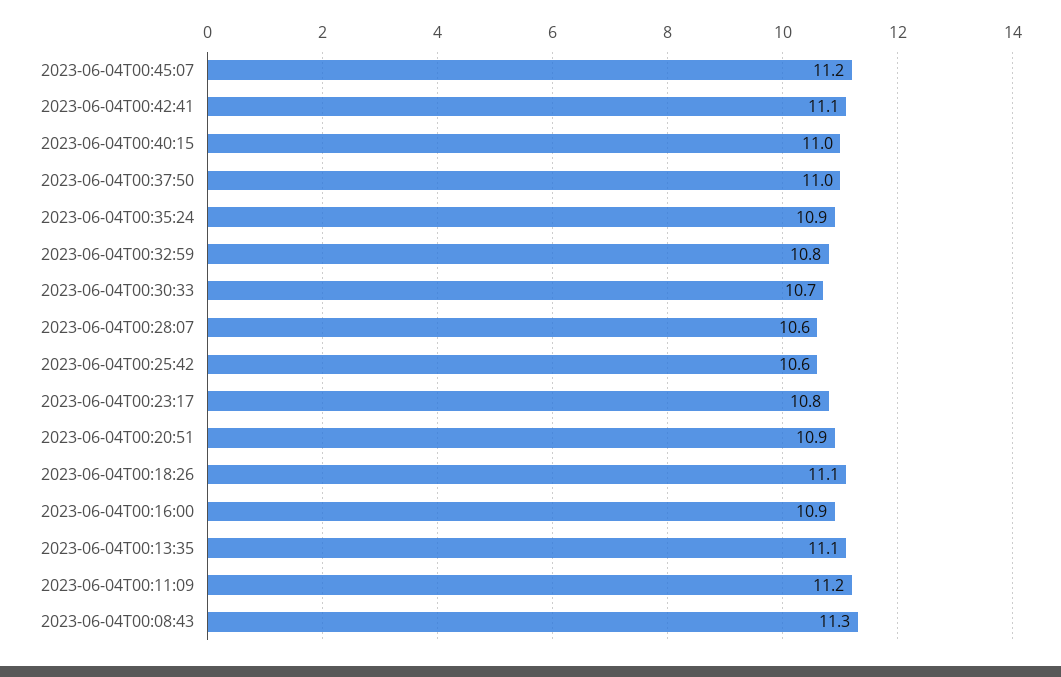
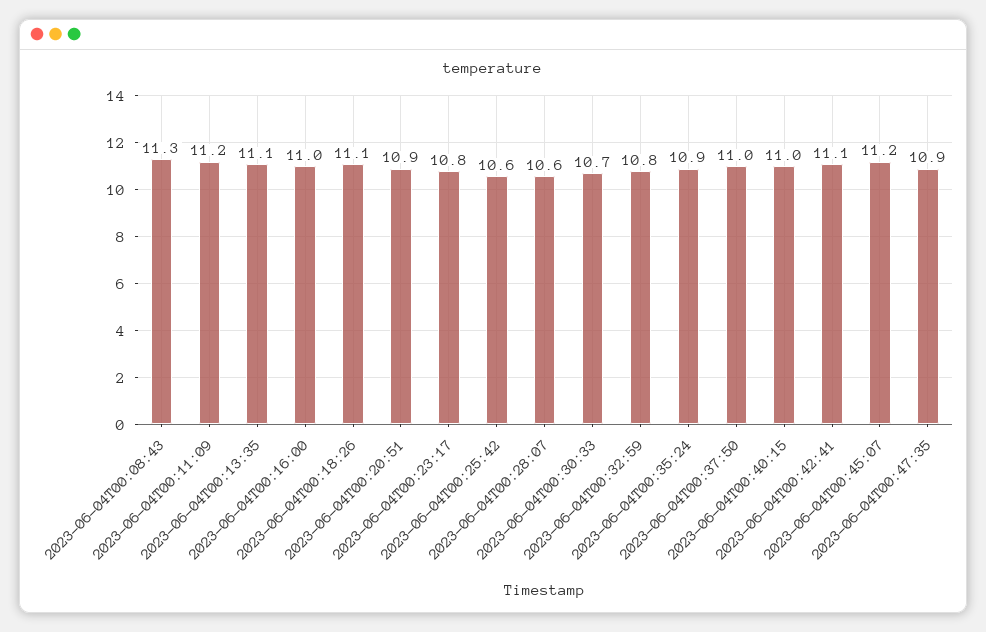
2023-06-04T00:16:00: 10.9 -> 11
2023-06-04T00:47:35: none -> 10.9

